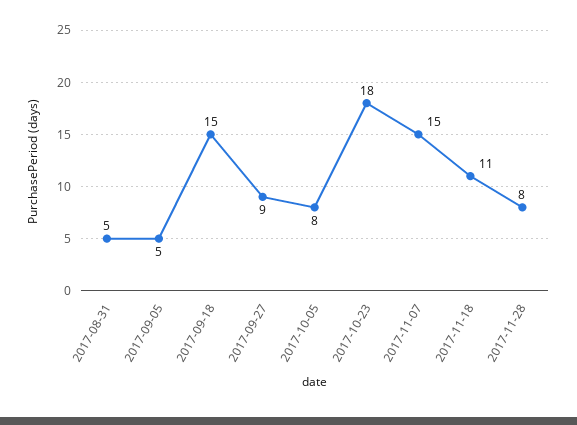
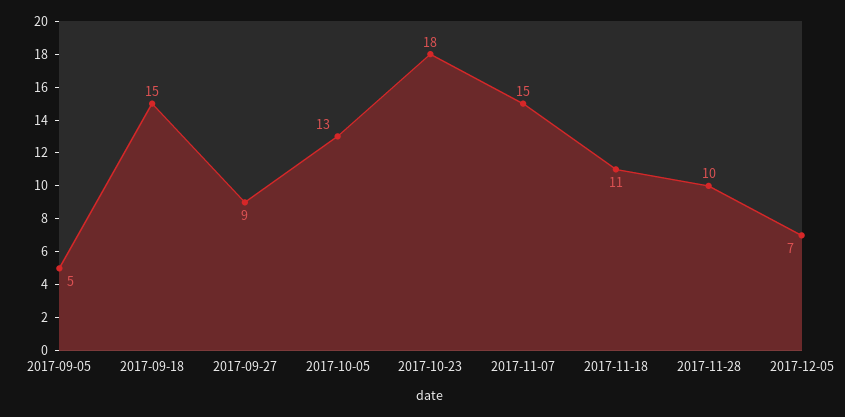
2017-08-31: 5 -> none
2017-10-05: 8 -> 13
2017-11-28: 8 -> 10
2017-12-05: none -> 7

